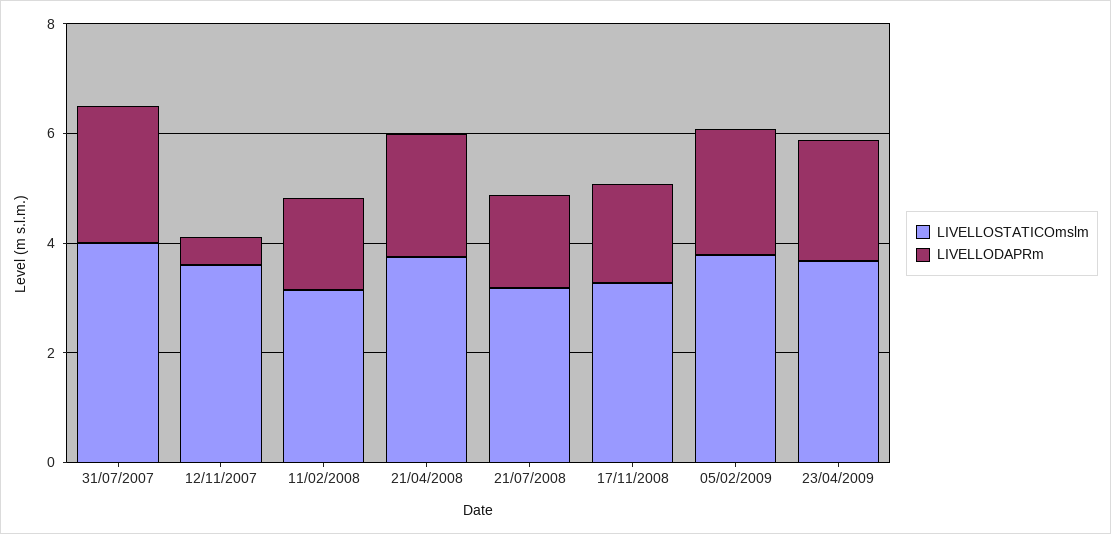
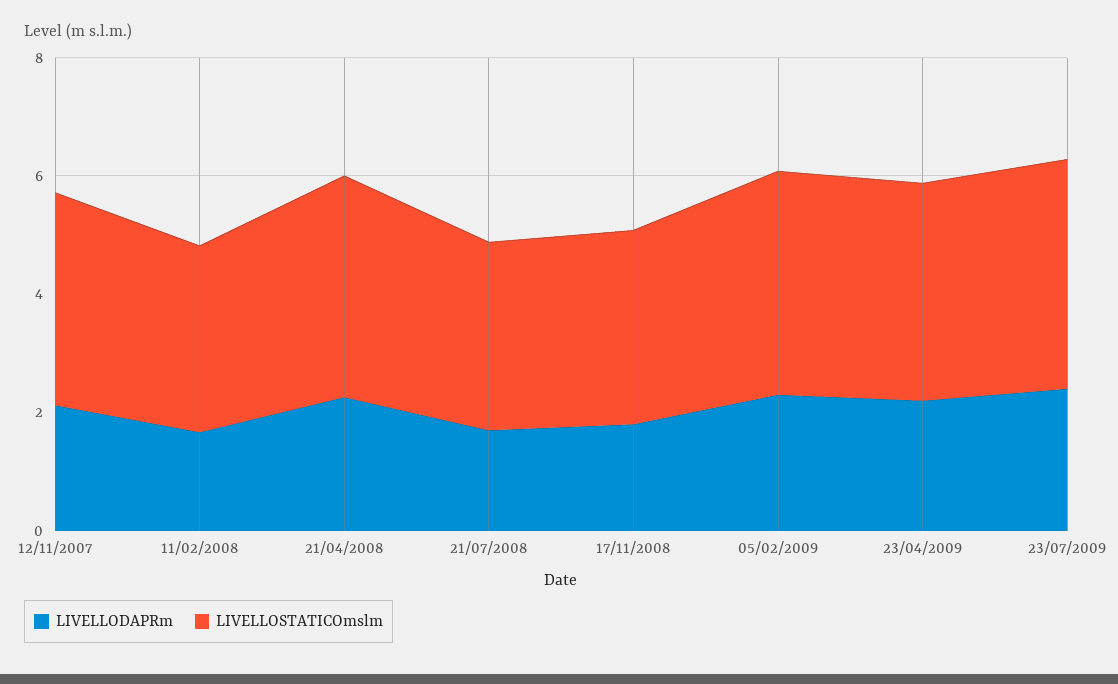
LIVELLOSTATICOmslm, 31/07/2007: 4 -> none
LIVELLODAPRm, 31/07/2007: 2.5 -> none
LIVELLODAPRm, 12/11/2007: 0.5 -> 2
LIVELLODAPRm, 23/07/2009: none -> 2.5
LIVELLOSTATICOmslm, 23/07/2009: none -> 4

